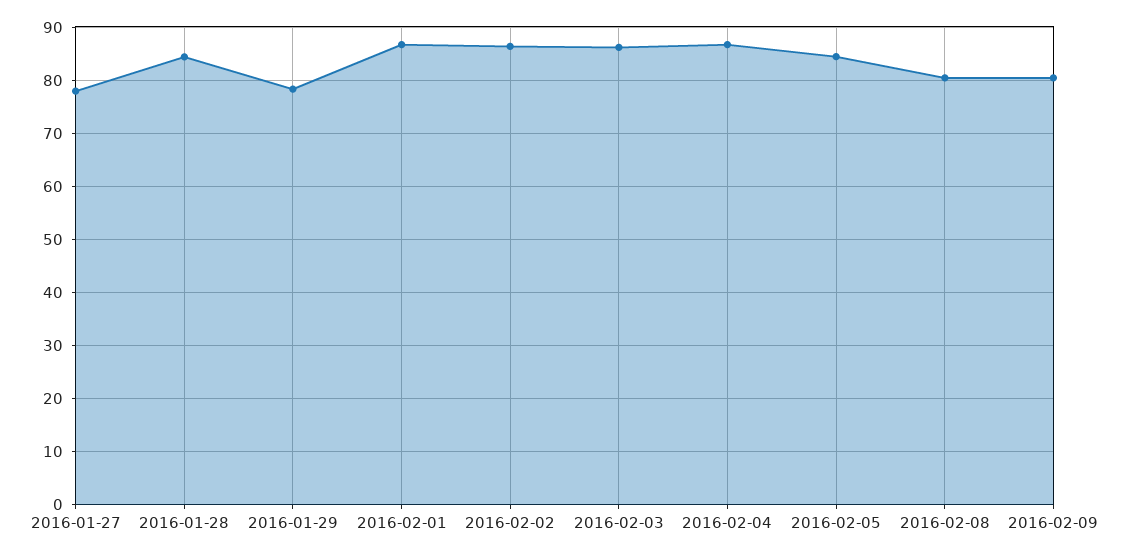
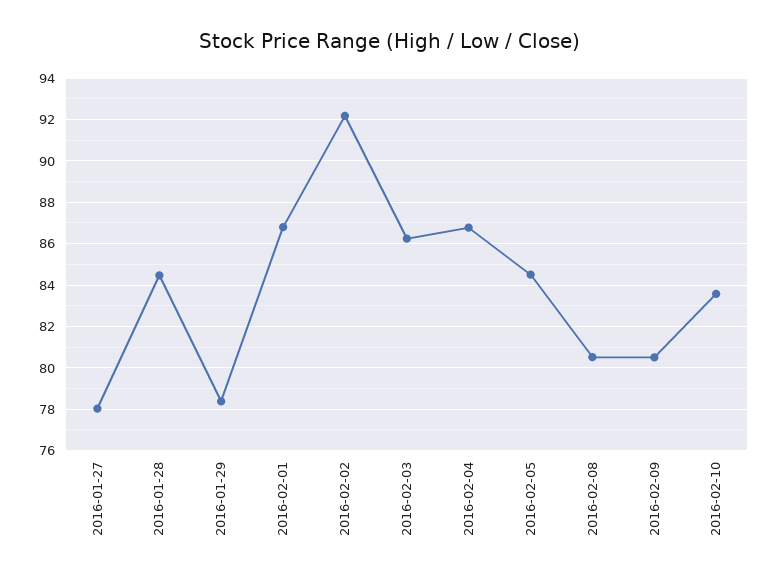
2016-02-02: 86 -> 92
2016-02-10: none -> 83.5

